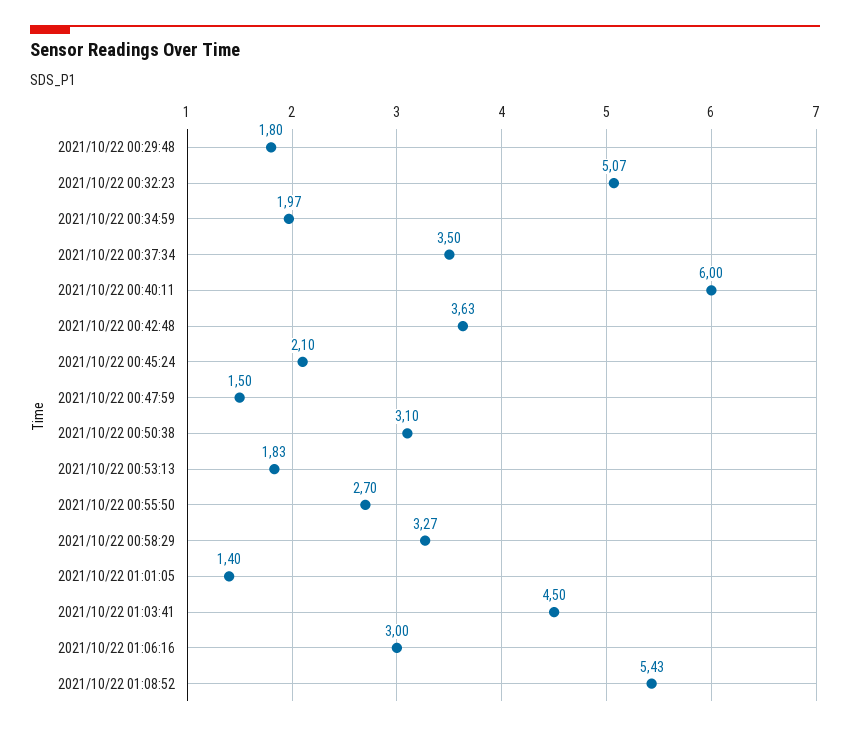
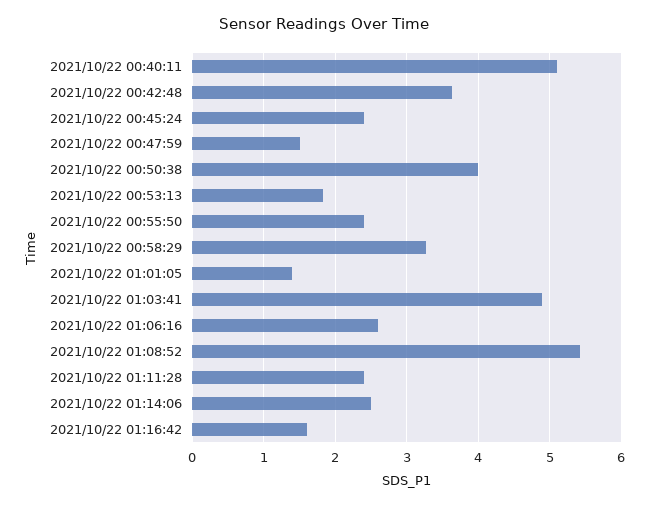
2021/10/22 00:29:48: 1.8 -> none
2021/10/22 00:32:23: 5.07 -> none
2021/10/22 00:34:59: 1.97 -> none
2021/10/22 00:37:34: 3.5 -> none
2021/10/22 00:40:11: 6 -> 5.1
2021/10/22 00:45:24: 2.1 -> 2.4
2021/10/22 00:50:38: 3.1 -> 4
2021/10/22 00:55:50: 2.7 -> 2.4
2021/10/22 01:03:41: 4.5 -> 4.9
2021/10/22 01:06:16: 3 -> 2.6
2021/10/22 01:11:28: none -> 2.4
2021/10/22 01:14:06: none -> 2.5
2021/10/22 01:16:42: none -> 1.6

